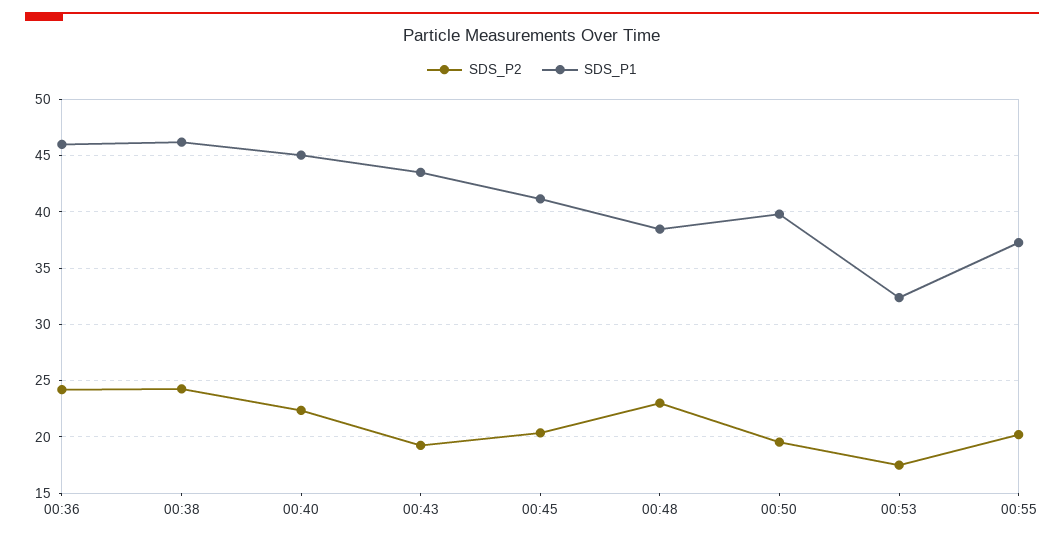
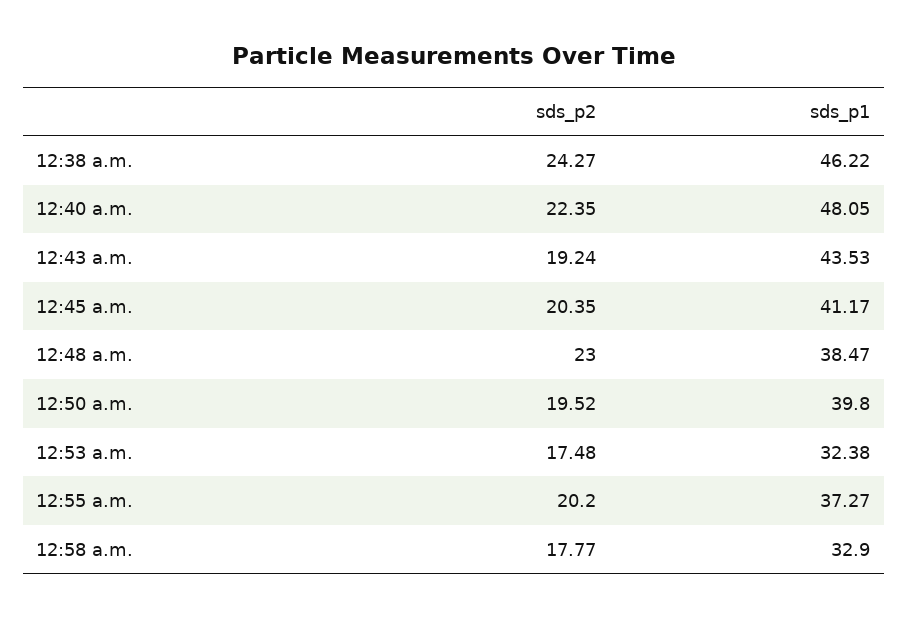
SDS_P2, 00:36: 24 -> none
SDS_P1, 00:36: 46 -> none
SDS_P1, 00:40: 45 -> 48.05
SDS_P2, 12:58 a.m.: none -> 17.77
SDS_P1, 12:58 a.m.: none -> 32.9

